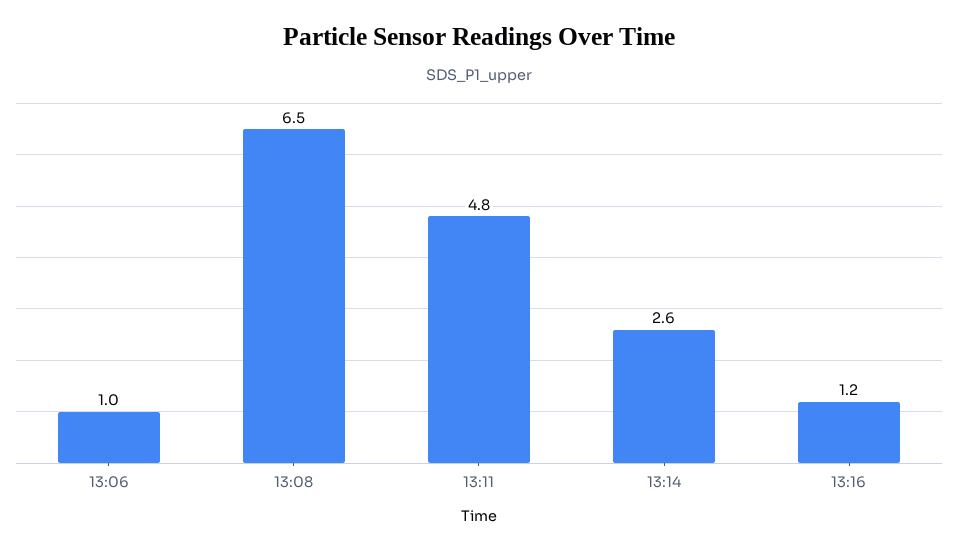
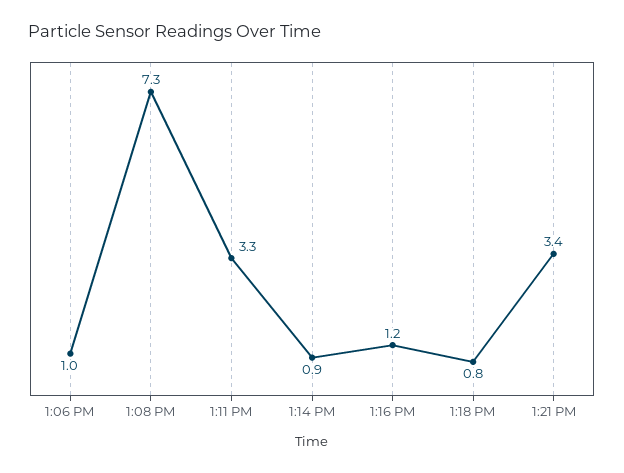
13:08: 6.5 -> 7.3
13:11: 4.8 -> 3.3
13:14: 2.6 -> 0.9
1:18 PM: none -> 0.8
1:21 PM: none -> 3.4

